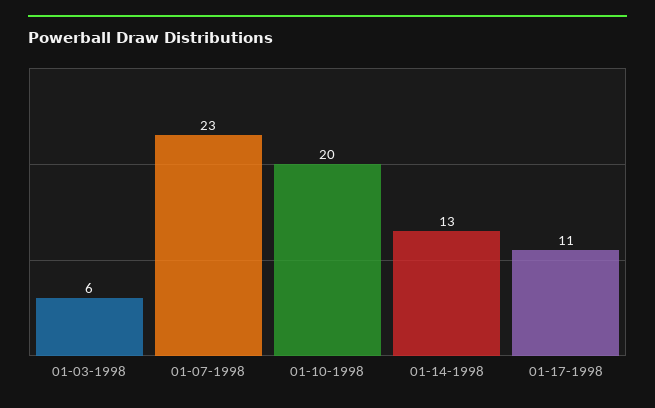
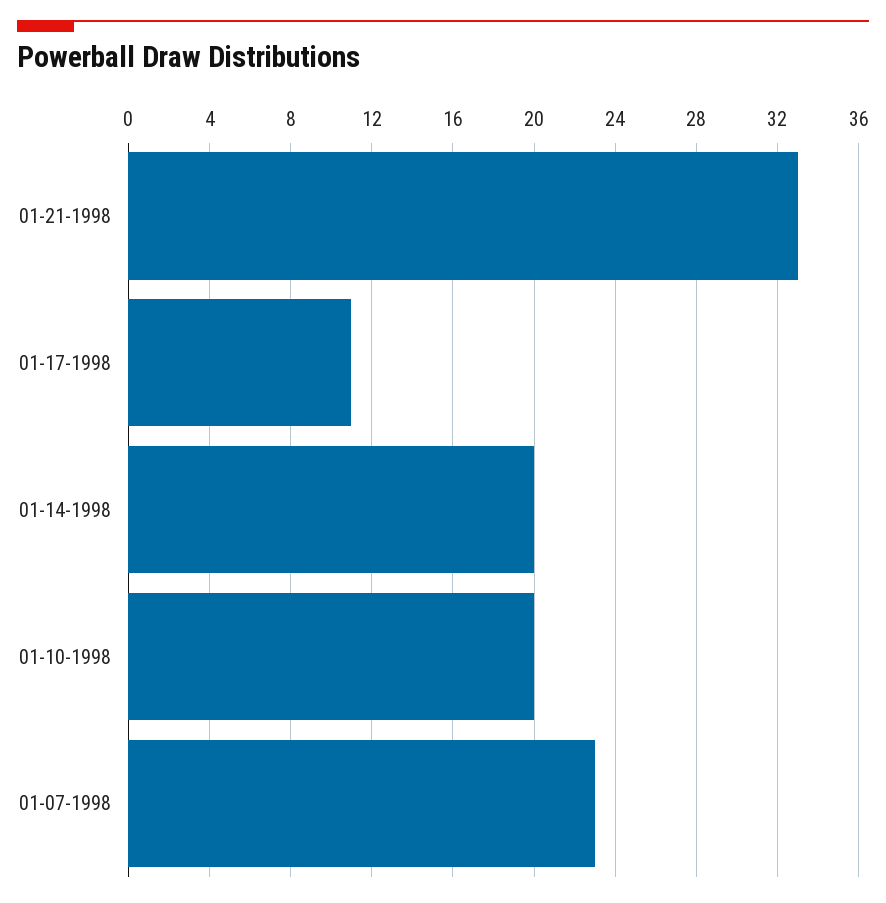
01-03-1998: 6 -> none
01-14-1998: 13 -> 20
01-21-1998: none -> 33

